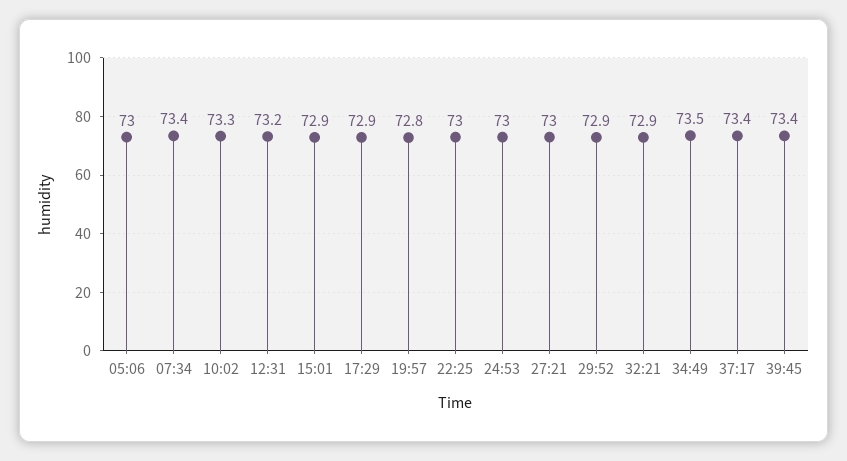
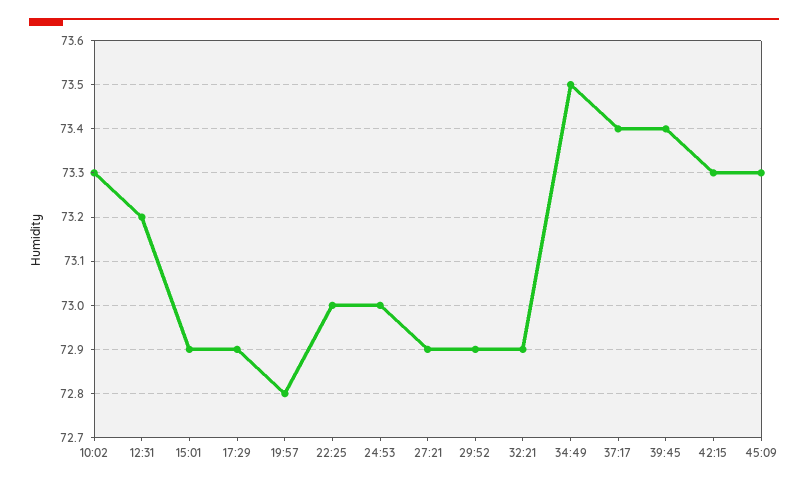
05:06: 73 -> none
07:34: 73.4 -> none
27:21: 73 -> 72.9
42:15: none -> 73.3
45:09: none -> 73.3

